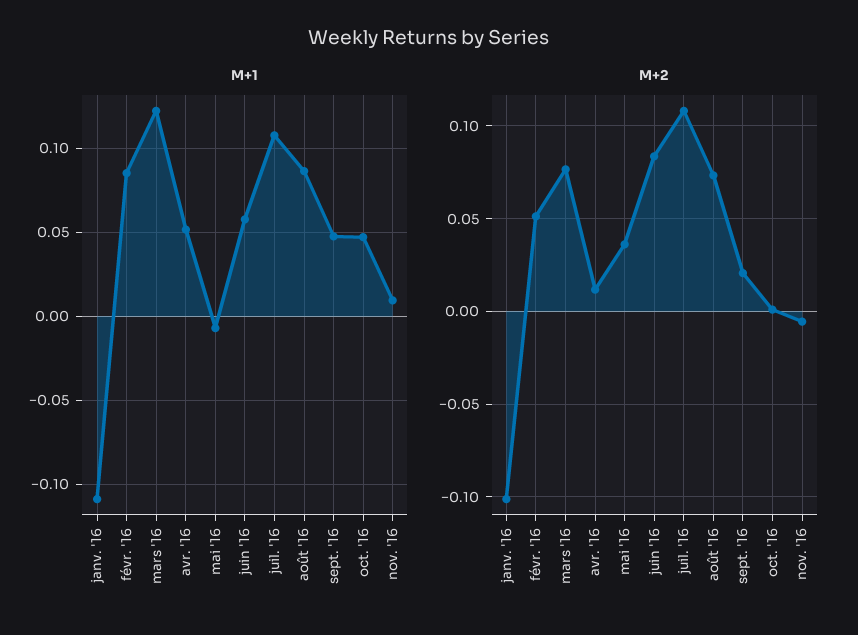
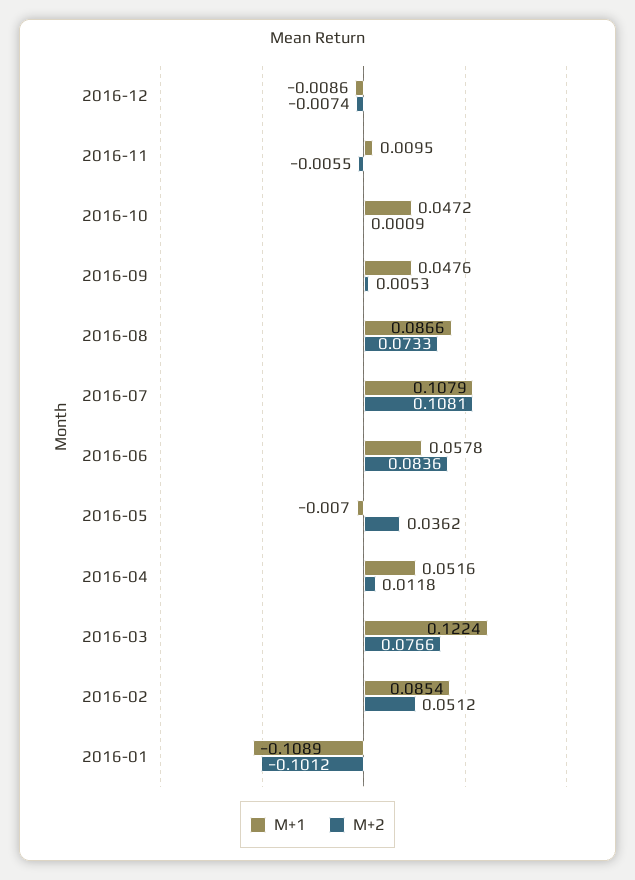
M+2, sept. '16: 0.02 -> 0.0053
M+1, 2016-12: none -> -0.0086
M+2, 2016-12: none -> -0.0074

